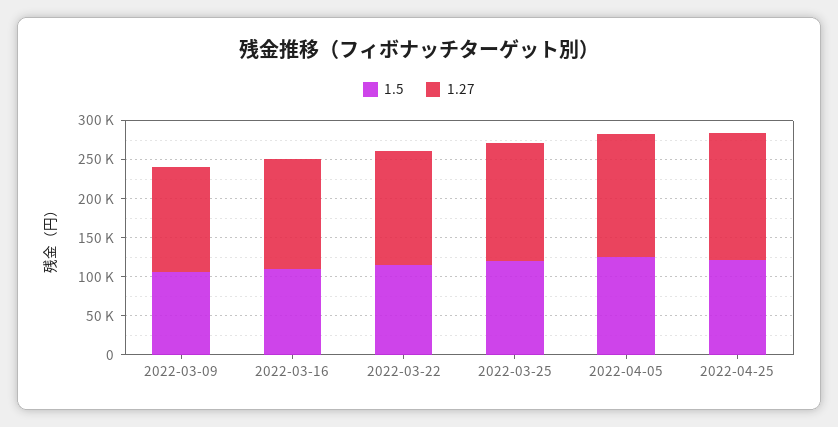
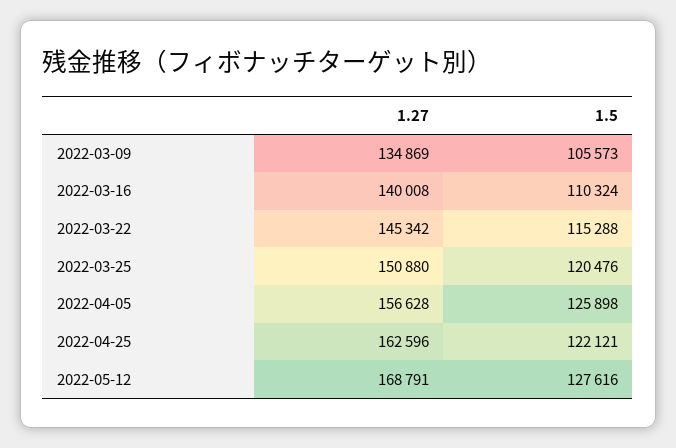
1.27, 2022-05-12: none -> 168791
1.5, 2022-05-12: none -> 127616

